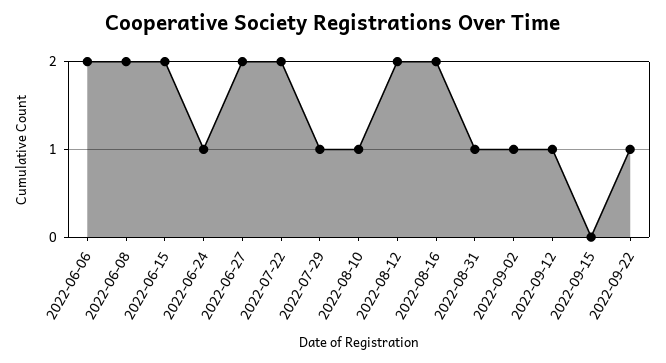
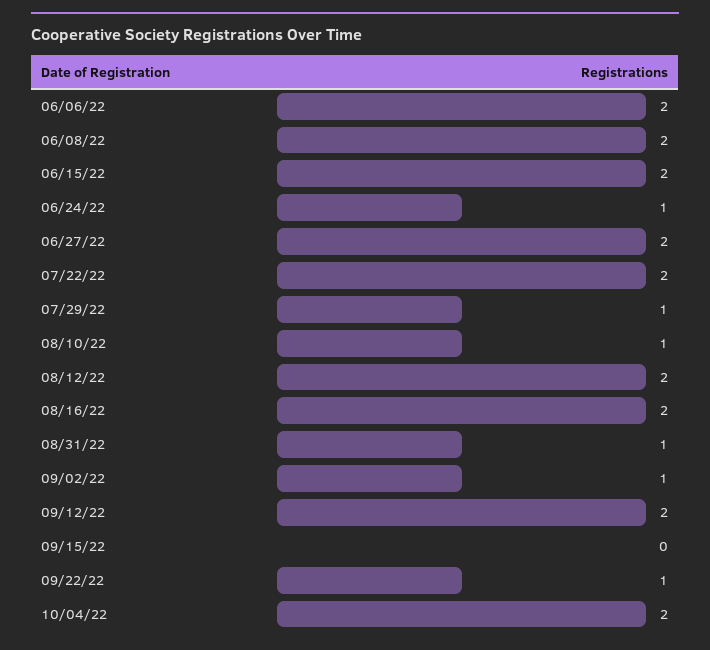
2022-09-12: 1 -> 2
10/04/22: none -> 2

